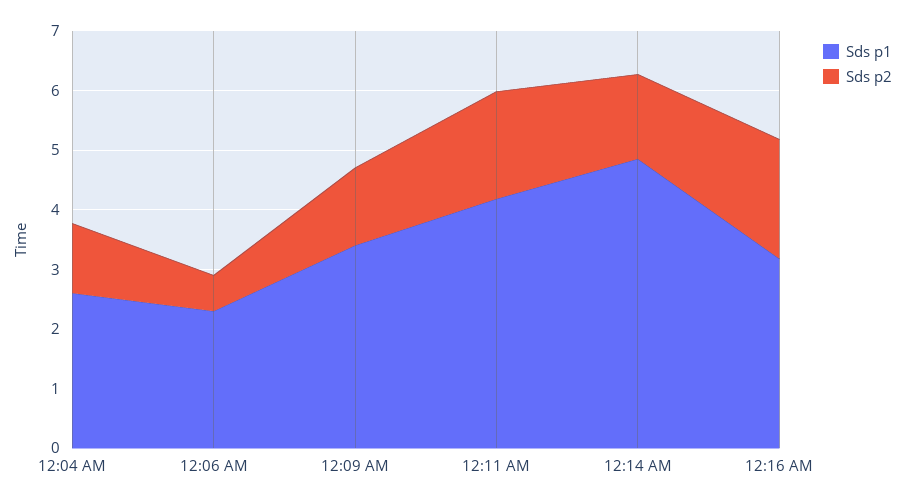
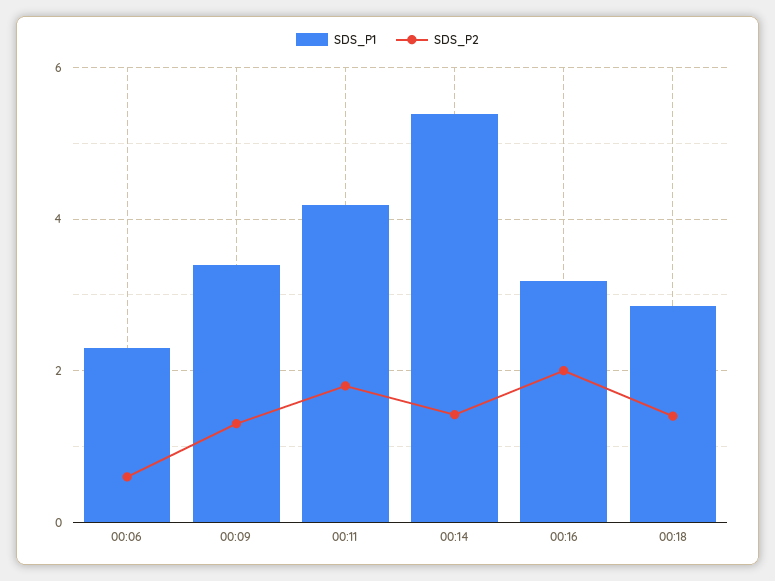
Sds p1, 12:04 AM: 2.6 -> none
Sds p2, 12:04 AM: 1.2 -> none
Sds p1, 12:14 AM: 4.8 -> 5.4
Sds p1, 00:18: none -> 2.8
Sds p2, 00:18: none -> 1.4

